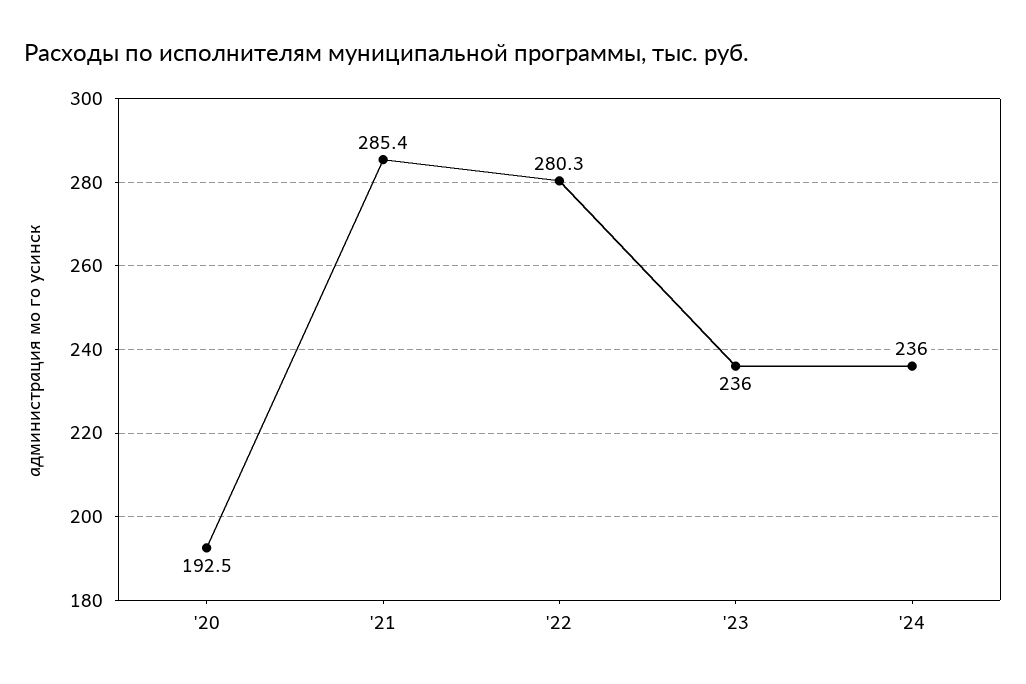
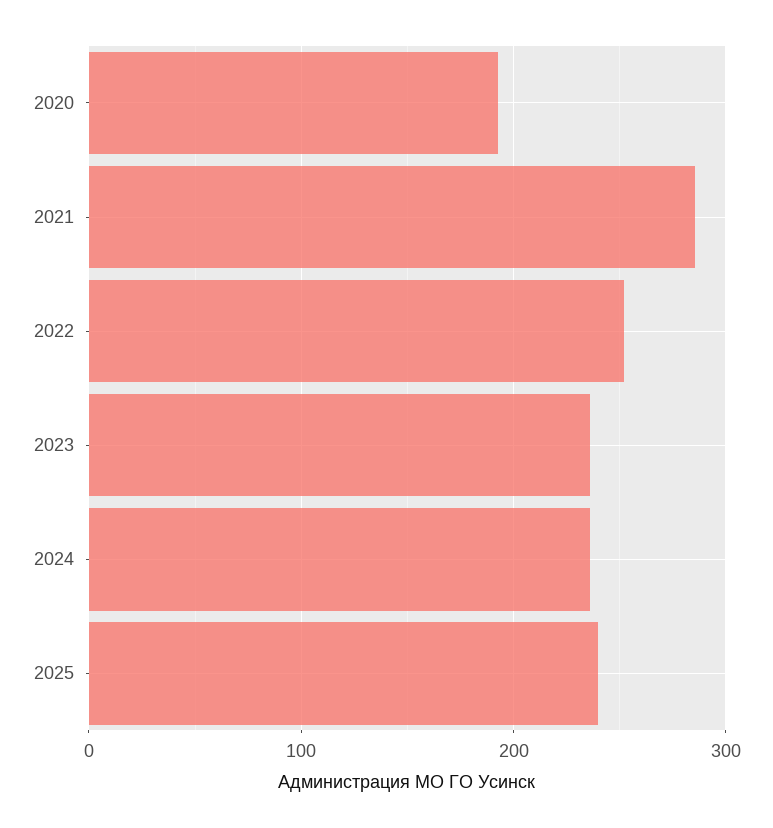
'22: 280.3 -> 250
2025: none -> 240

